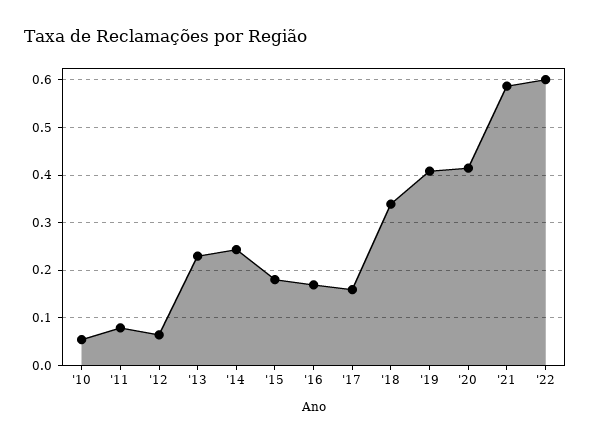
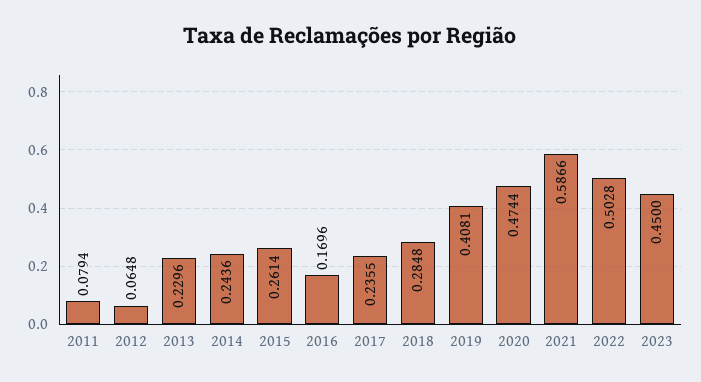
'10: 0.06 -> none
'15: 0.18 -> 0.2614
'17: 0.16 -> 0.2355
'18: 0.34 -> 0.2848
'20: 0.42 -> 0.4744
'22: 0.6 -> 0.5028
2023: none -> 0.45

